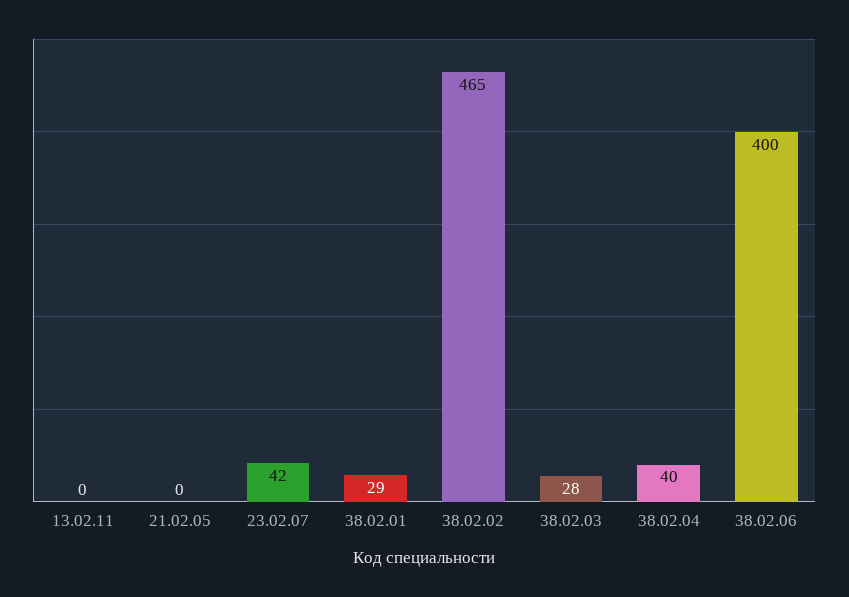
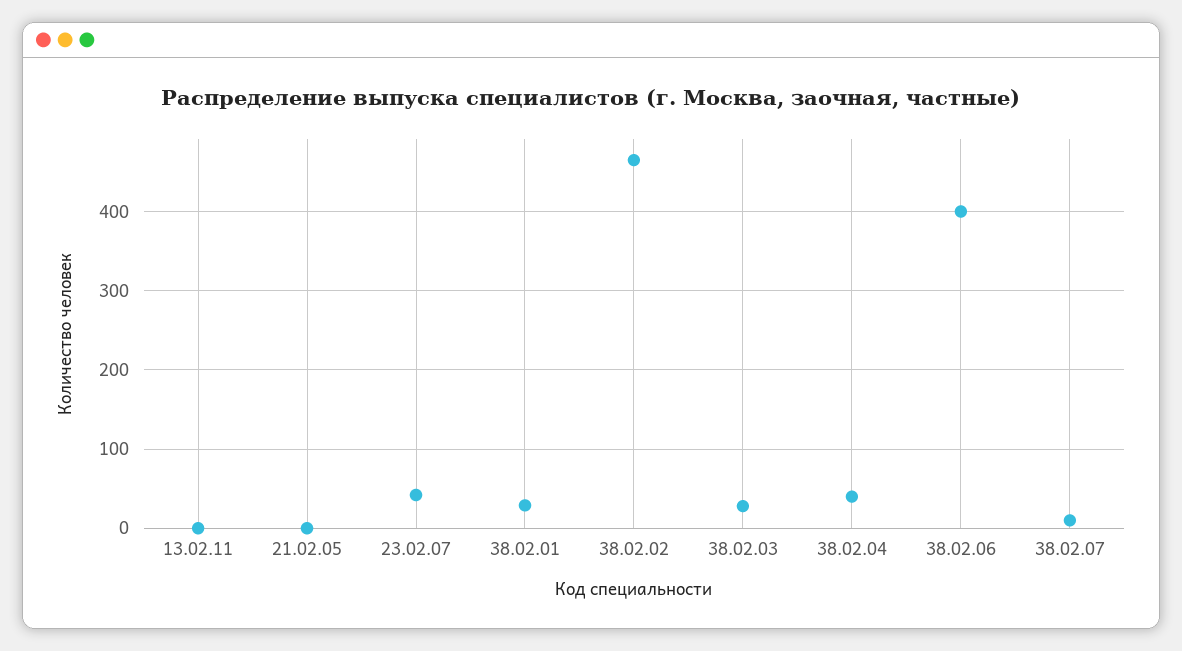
38.02.07: none -> 10

